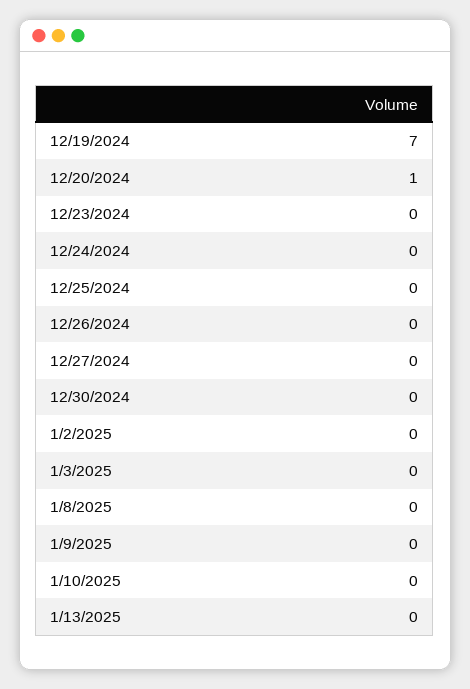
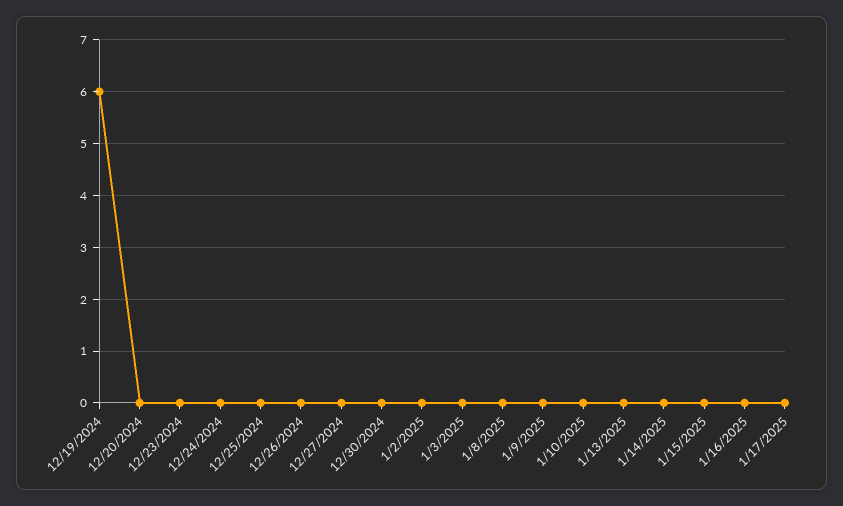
12/19/2024: 7 -> 6
12/20/2024: 1 -> 0
1/14/2025: none -> 0
1/15/2025: none -> 0
1/16/2025: none -> 0
1/17/2025: none -> 0

